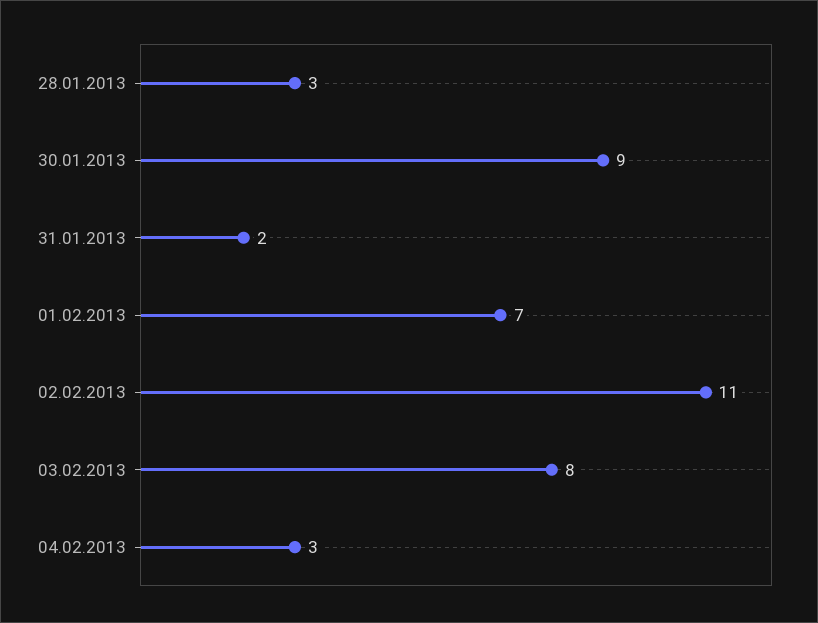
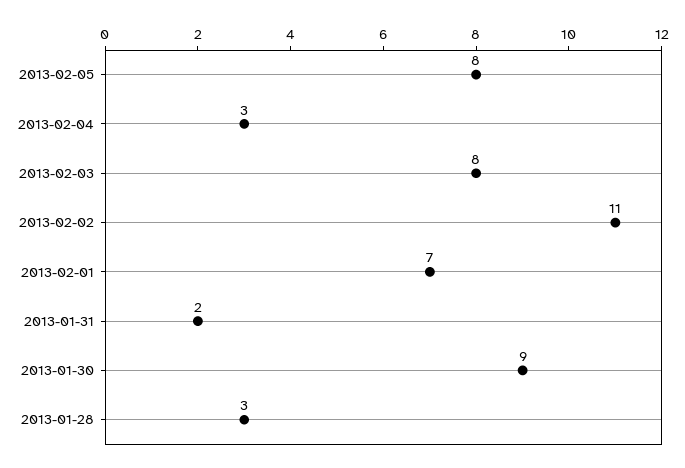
2013-02-05: none -> 8

